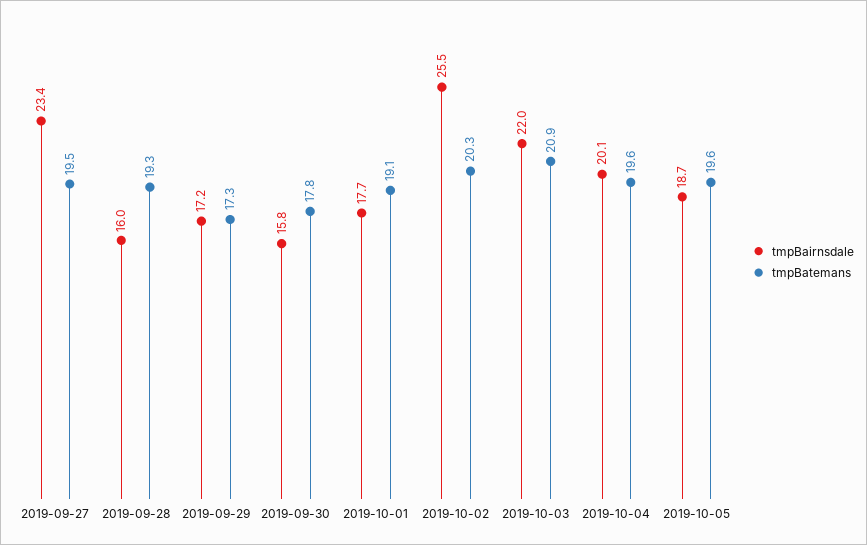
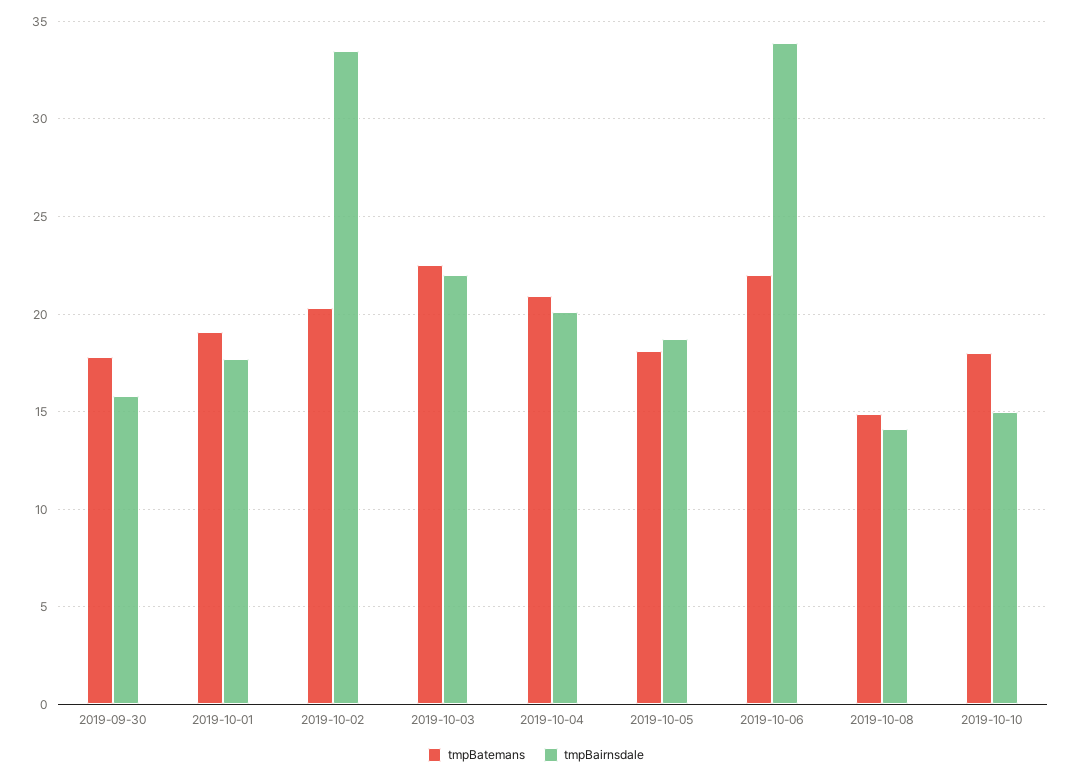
tmpBairnsdale, 2019-09-27: 23.4 -> none
tmpBatemans, 2019-09-27: 19.5 -> none
tmpBairnsdale, 2019-09-28: 16 -> none
tmpBatemans, 2019-09-28: 19.3 -> none
tmpBairnsdale, 2019-09-29: 17.2 -> none
tmpBatemans, 2019-09-29: 17.3 -> none
tmpBairnsdale, 2019-10-02: 25.5 -> 33.5
tmpBatemans, 2019-10-03: 20.9 -> 22.5
tmpBatemans, 2019-10-04: 19.6 -> 21
tmpBatemans, 2019-10-05: 19.6 -> 18
tmpBatemans, 2019-10-06: none -> 22
tmpBairnsdale, 2019-10-06: none -> 34
tmpBatemans, 2019-10-08: none -> 15
tmpBairnsdale, 2019-10-08: none -> 14
tmpBatemans, 2019-10-10: none -> 18
tmpBairnsdale, 2019-10-10: none -> 15

